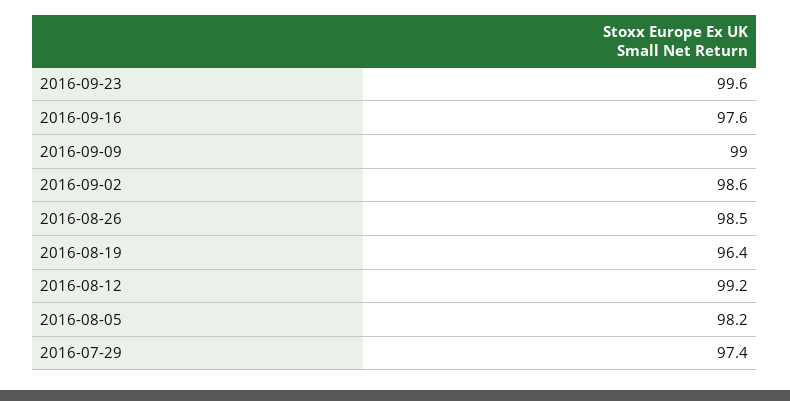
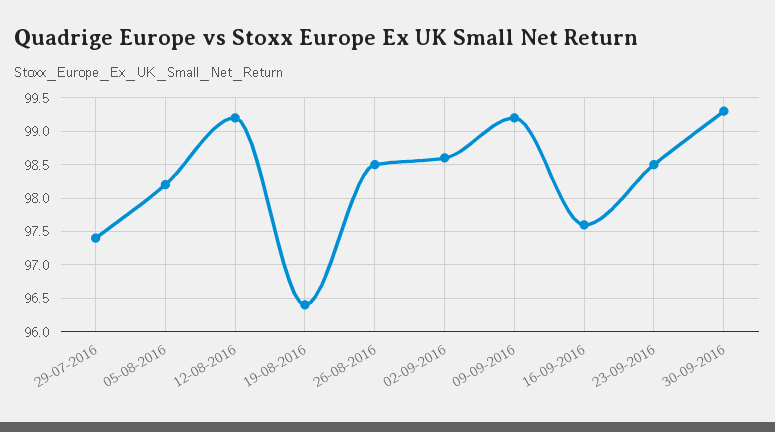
2016-09-23: 99.6 -> 98.5
2016-09-09: 99 -> 99.2
30-09-2016: none -> 99.3

